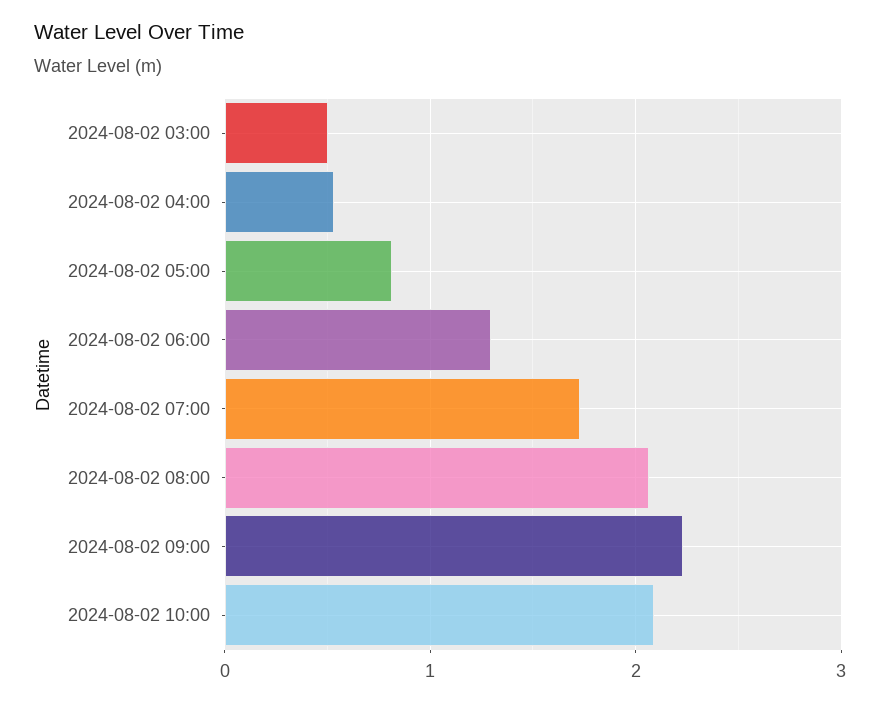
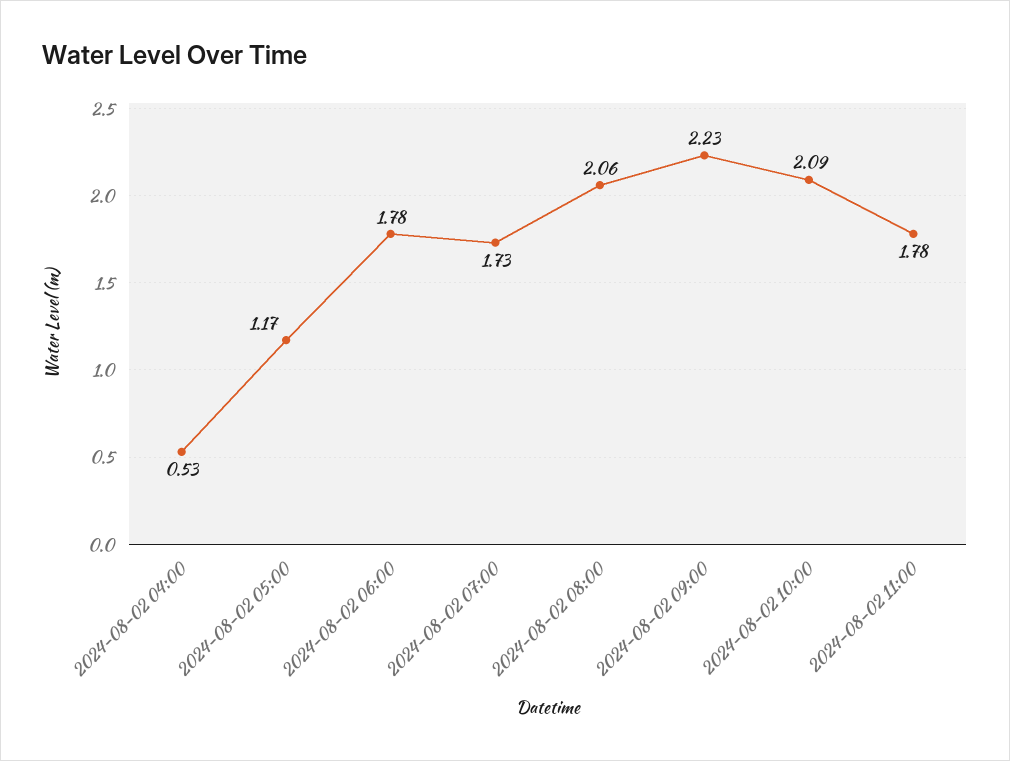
2024-08-02 03:00: 0.5 -> none
2024-08-02 05:00: 0.8 -> 1.17
2024-08-02 06:00: 1.3 -> 1.78
2024-08-02 11:00: none -> 1.78

